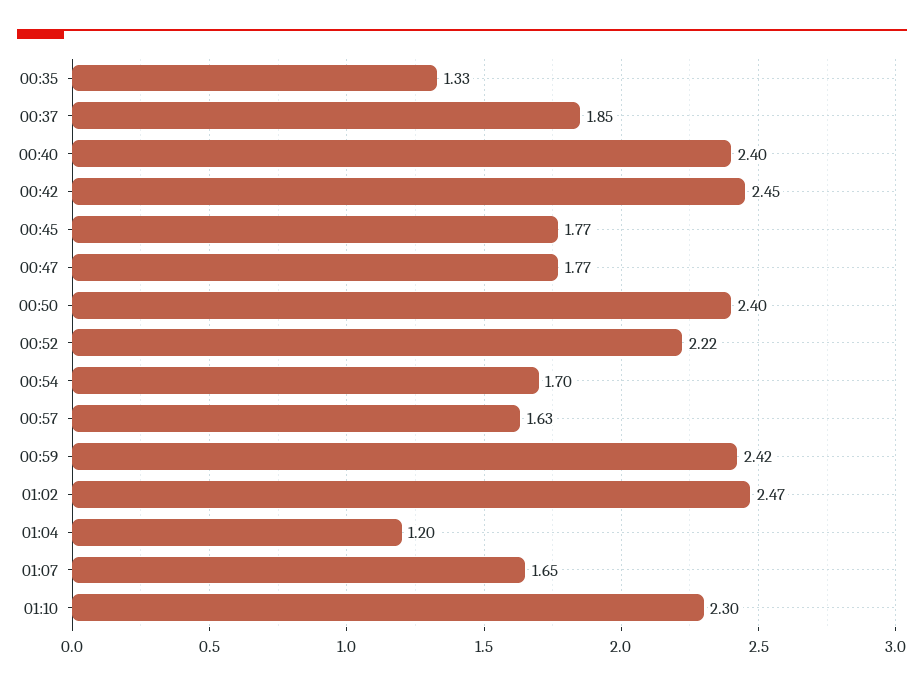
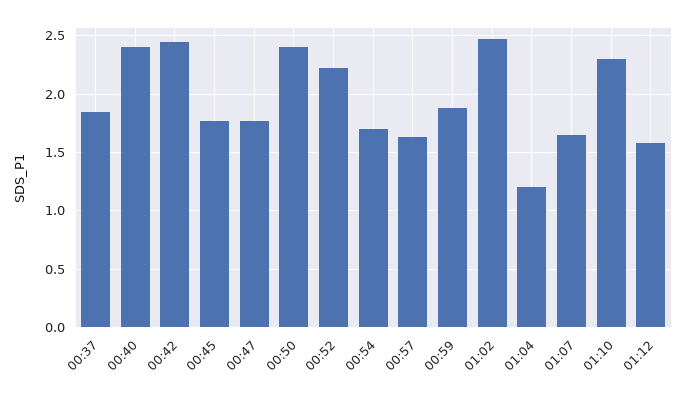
00:35: 1.33 -> none
00:59: 2.42 -> 1.9
01:12: none -> 1.6

